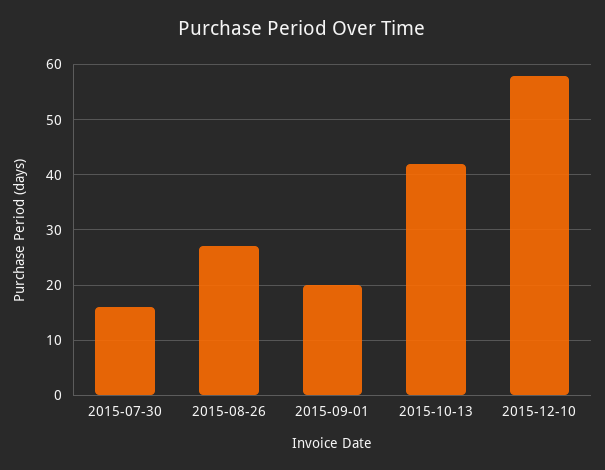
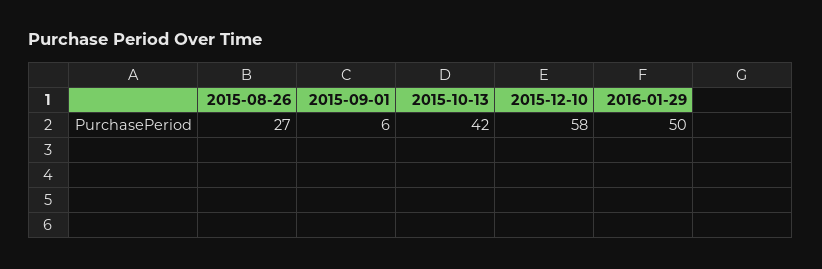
2015-07-30: 15 -> none
2015-09-01: 20 -> 6
2016-01-29: none -> 50

